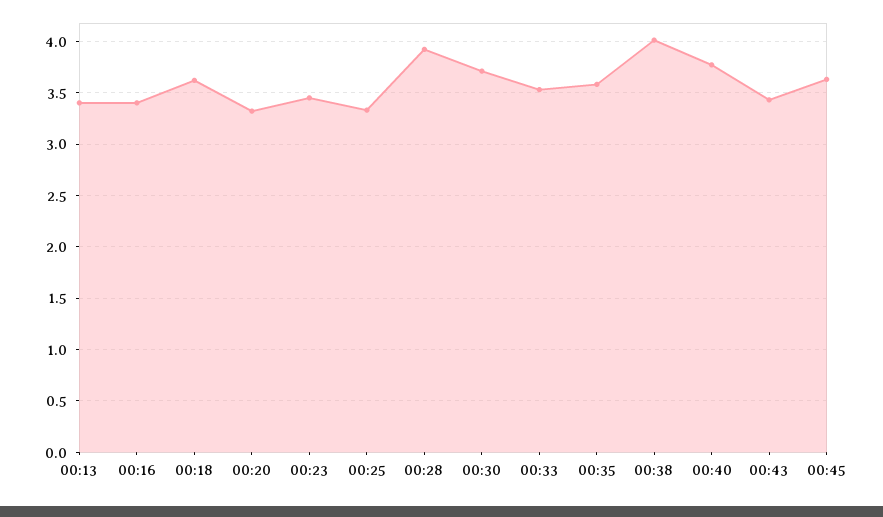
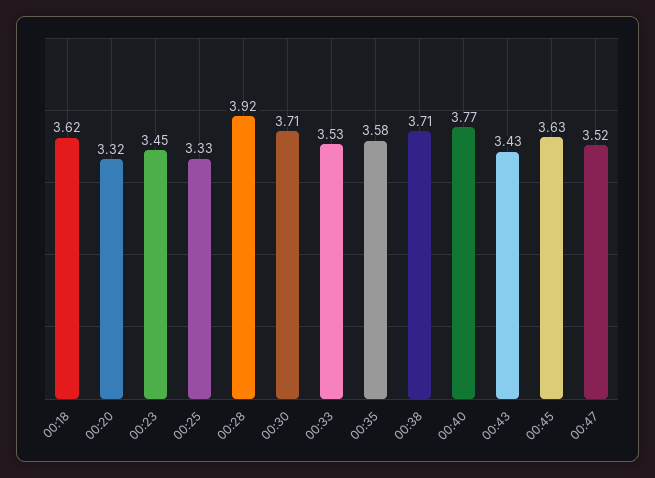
00:13: 3.4 -> none
00:16: 3.4 -> none
00:38: 4 -> 3.71
00:47: none -> 3.52

